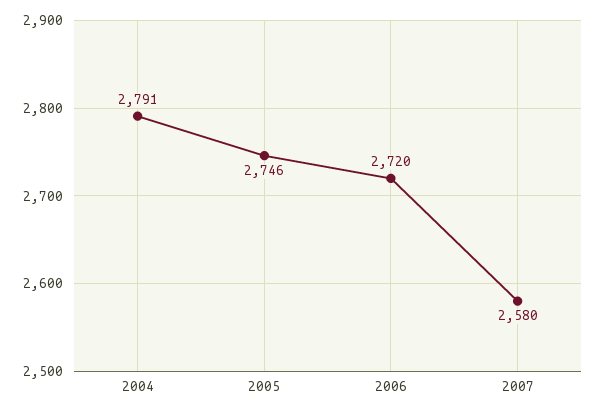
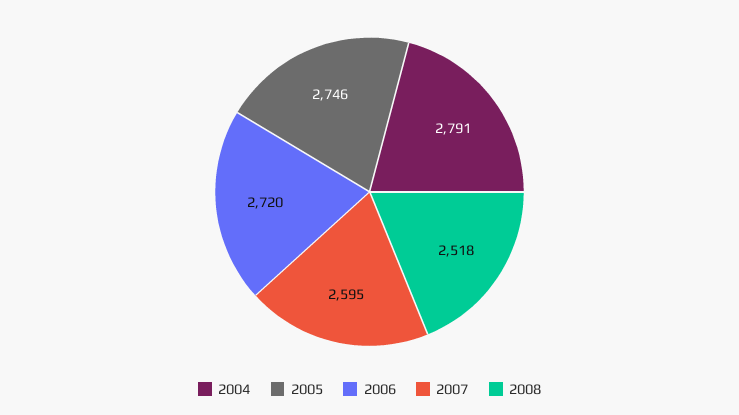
2007: 2580 -> 2595
2008: none -> 2518

